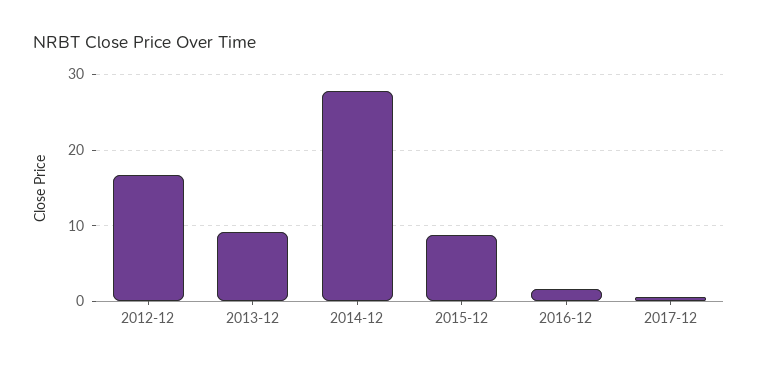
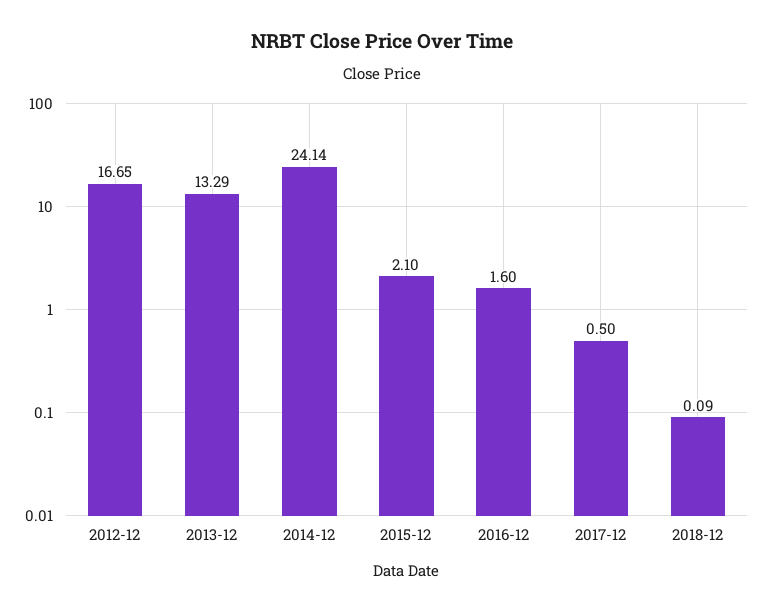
2013-12: 9 -> 13.29
2014-12: 28 -> 24.14
2015-12: 9 -> 2.1
2018-12: none -> 0.09

